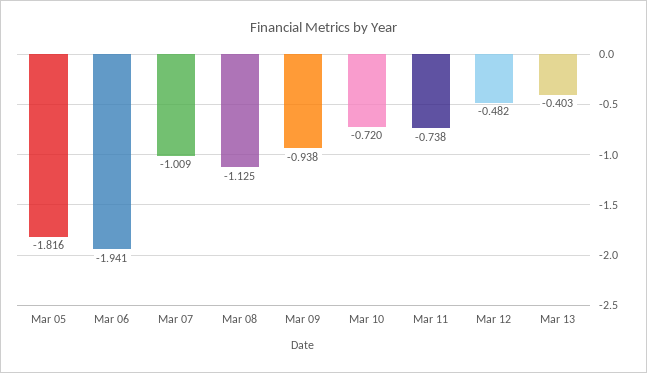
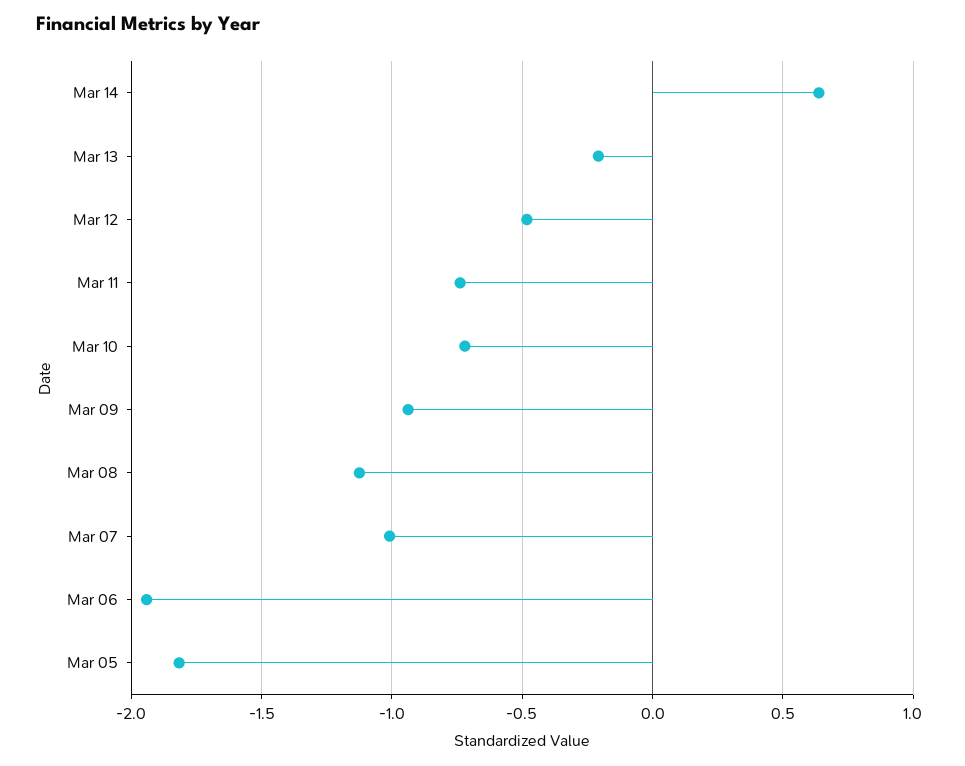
Mar 13: -0.403 -> -0.2
Mar 14: none -> 0.65

